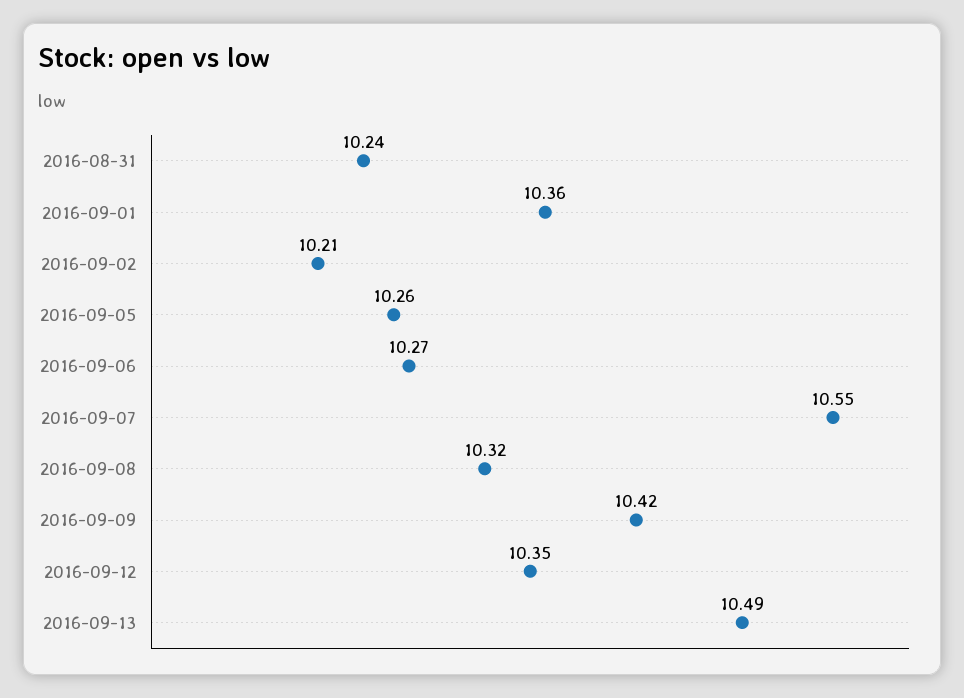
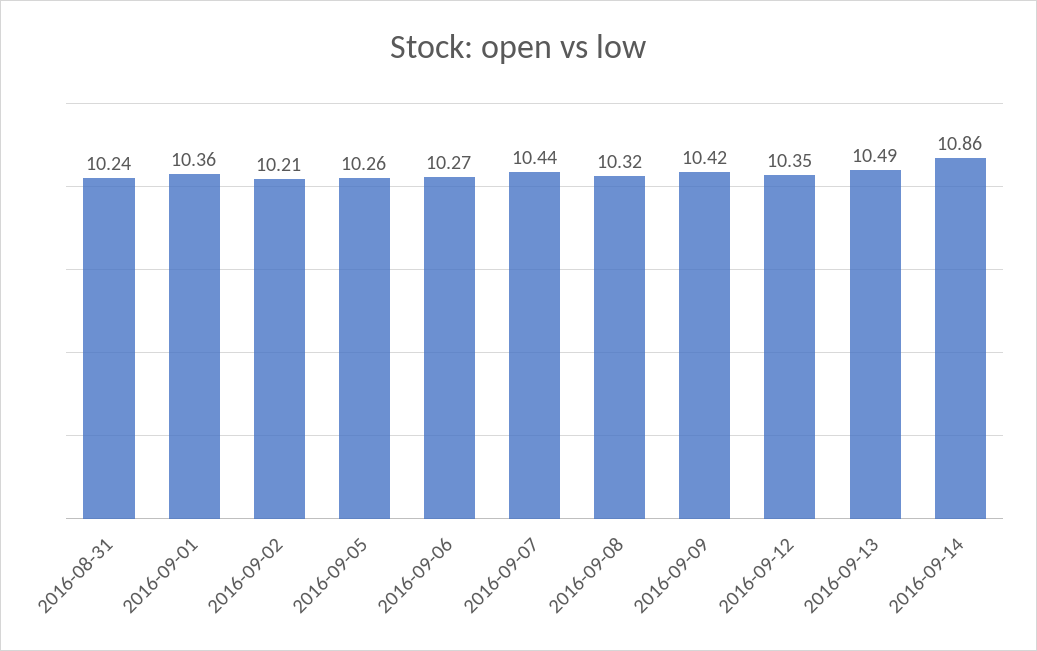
2016-09-07: 10.55 -> 10.44
2016-09-14: none -> 10.86

